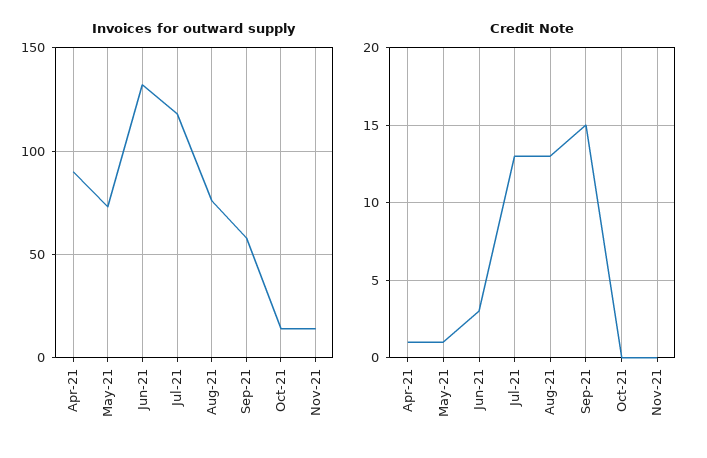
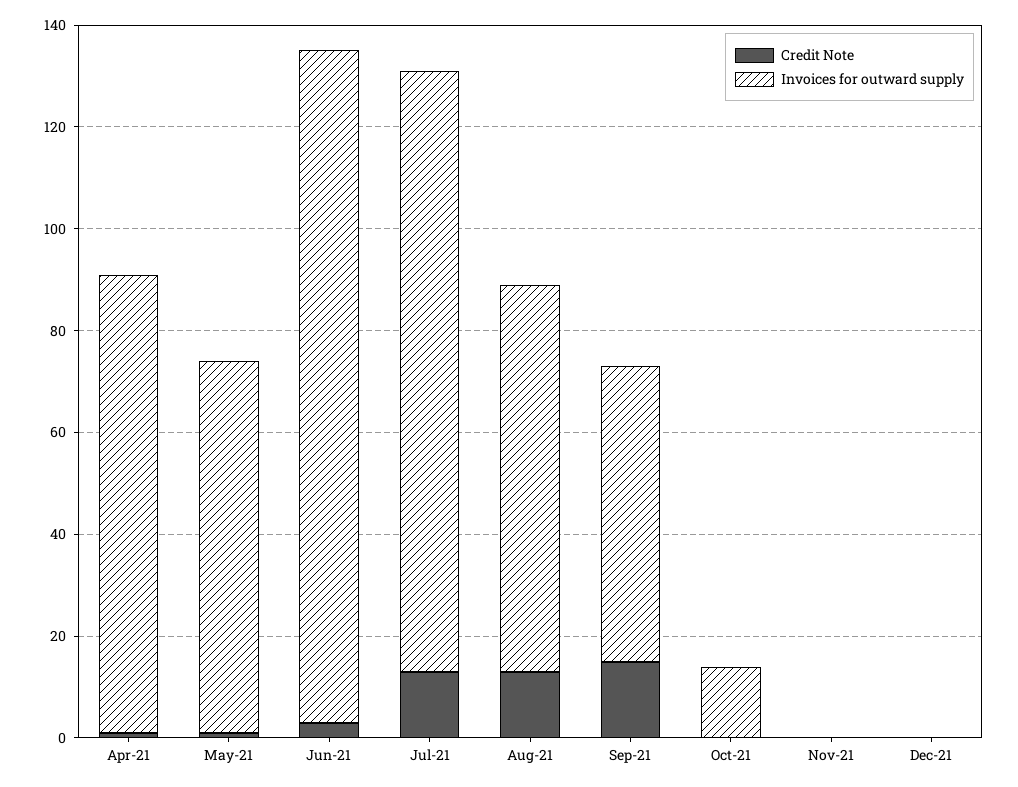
Invoices for outward supply, Nov-21: 15 -> 0
Credit Note, Dec-21: none -> 0
Invoices for outward supply, Dec-21: none -> 0

